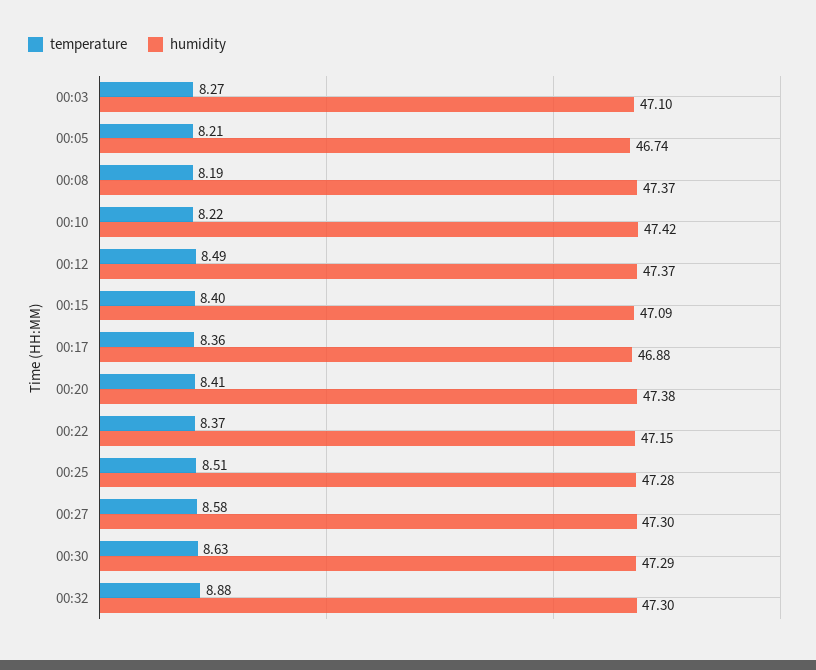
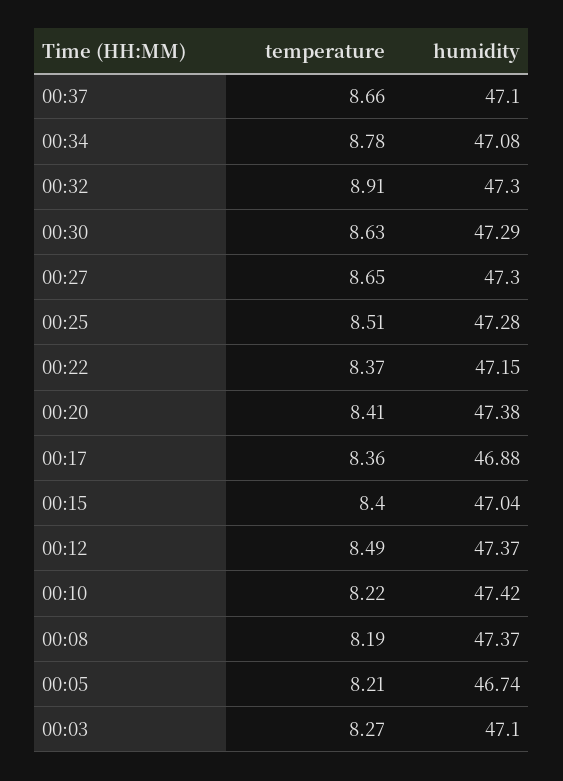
humidity, 00:15: 47.09 -> 47.04
temperature, 00:27: 8.58 -> 8.65
temperature, 00:32: 8.88 -> 8.91
temperature, 00:37: none -> 8.66
humidity, 00:37: none -> 47.1
temperature, 00:34: none -> 8.78
humidity, 00:34: none -> 47.08

